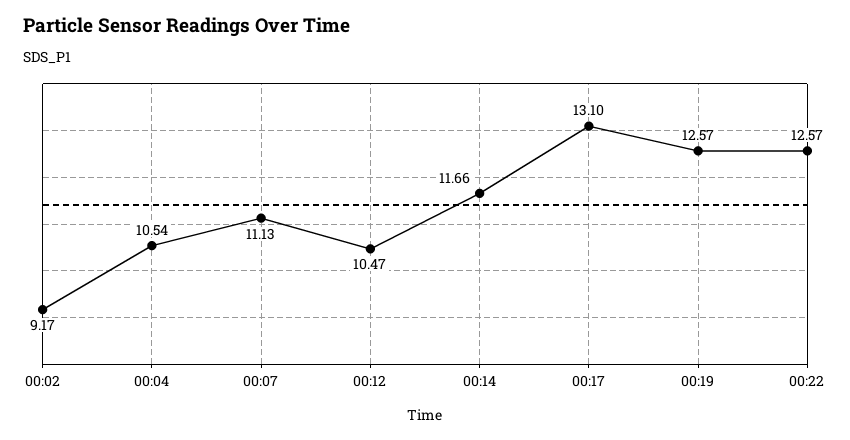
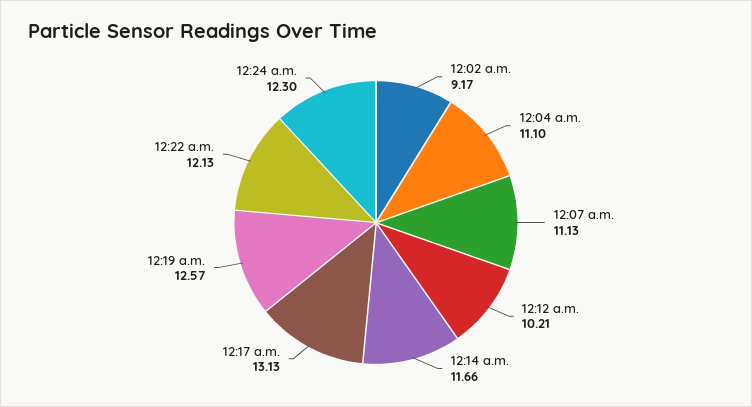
00:04: 10.54 -> 11.1
00:12: 10.47 -> 10.21
00:17: 13.1 -> 13.13
00:22: 12.57 -> 12.13
12:24 a.m.: none -> 12.3

